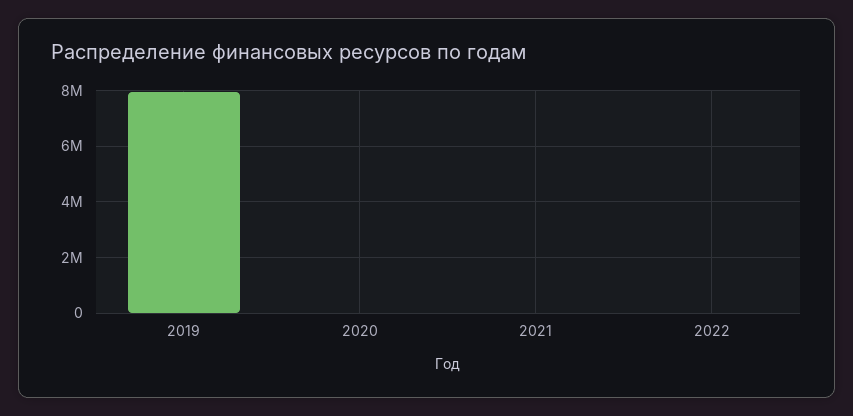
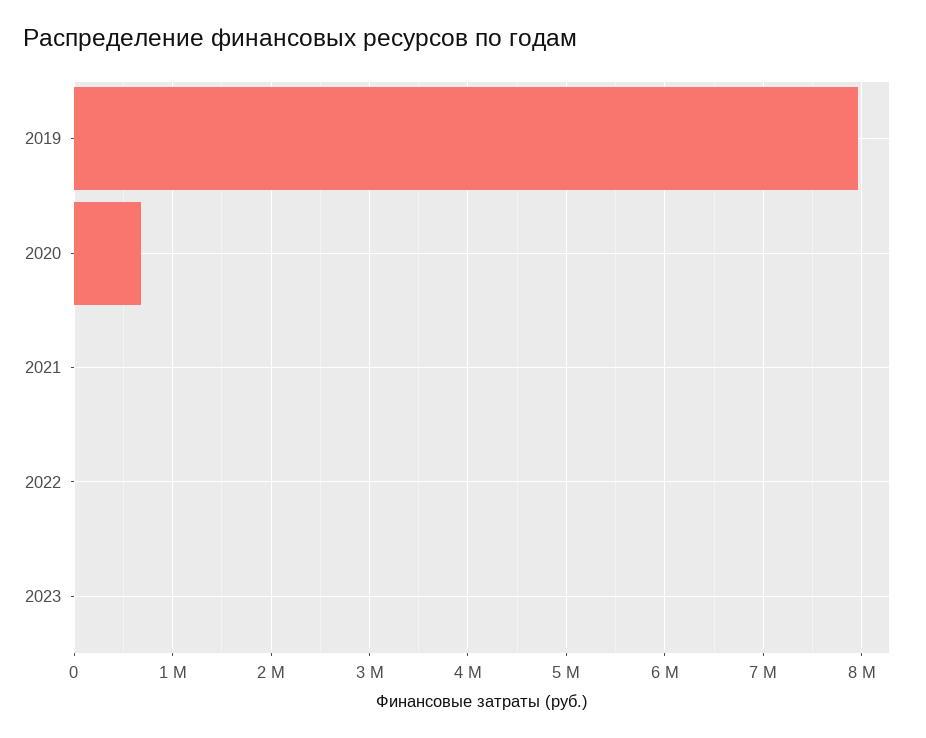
2020: 0 -> 700000
2023: none -> 0

